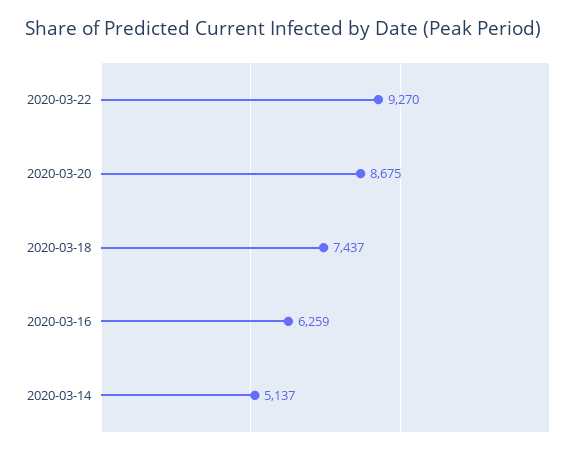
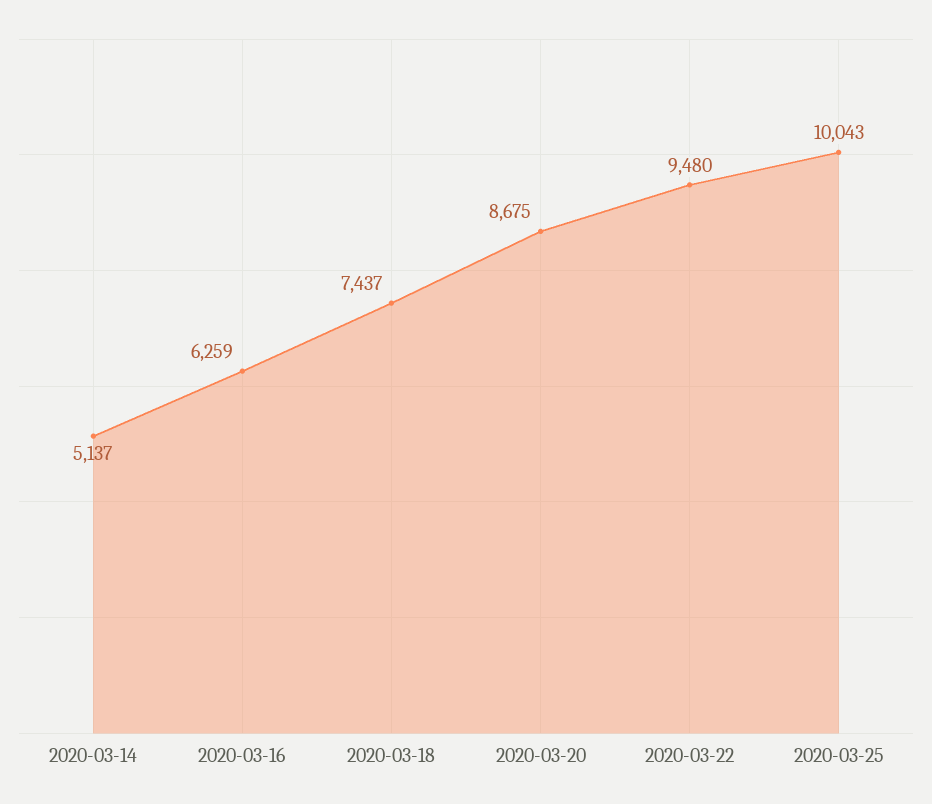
2020-03-22: 9270 -> 9480
2020-03-25: none -> 10043

